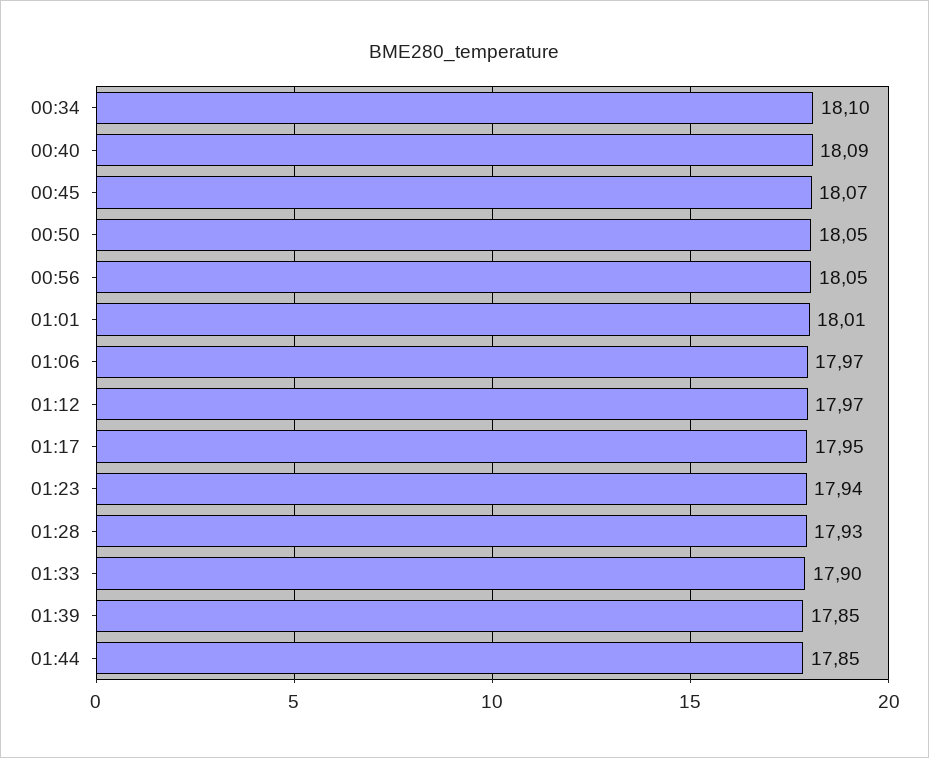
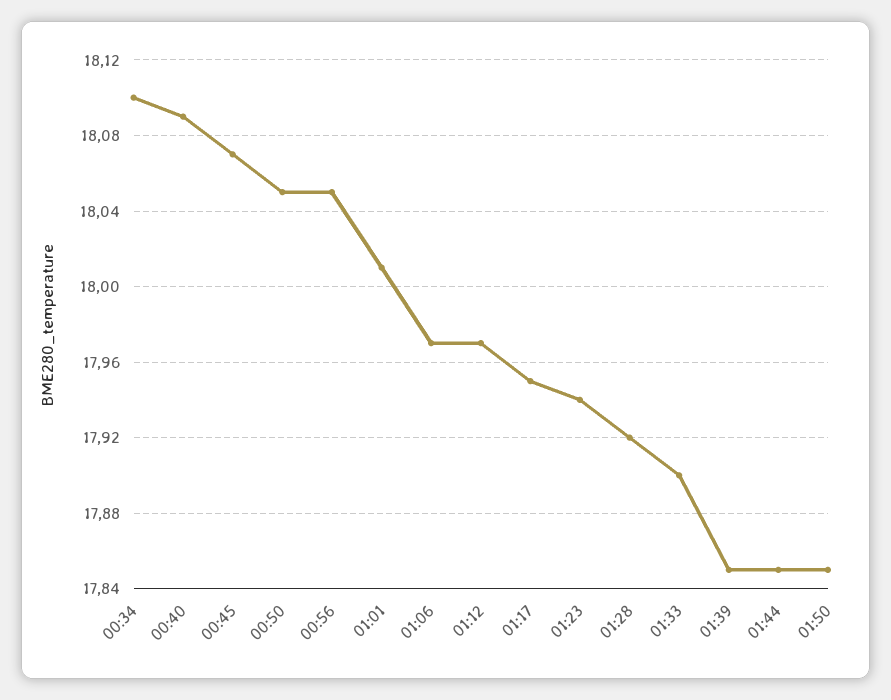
01:28: 17.93 -> 17.92
01:50: none -> 17.85

